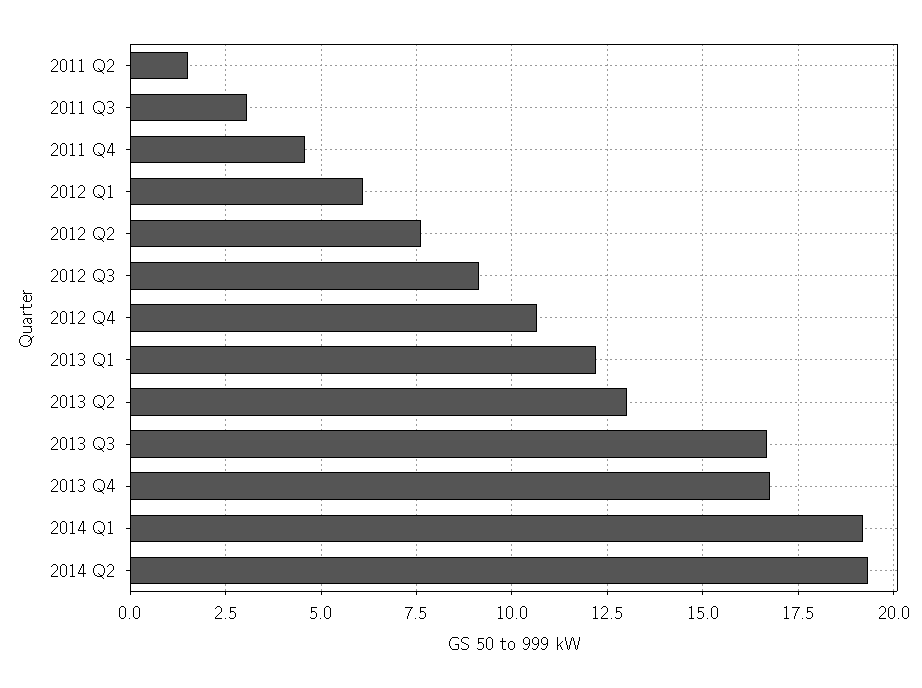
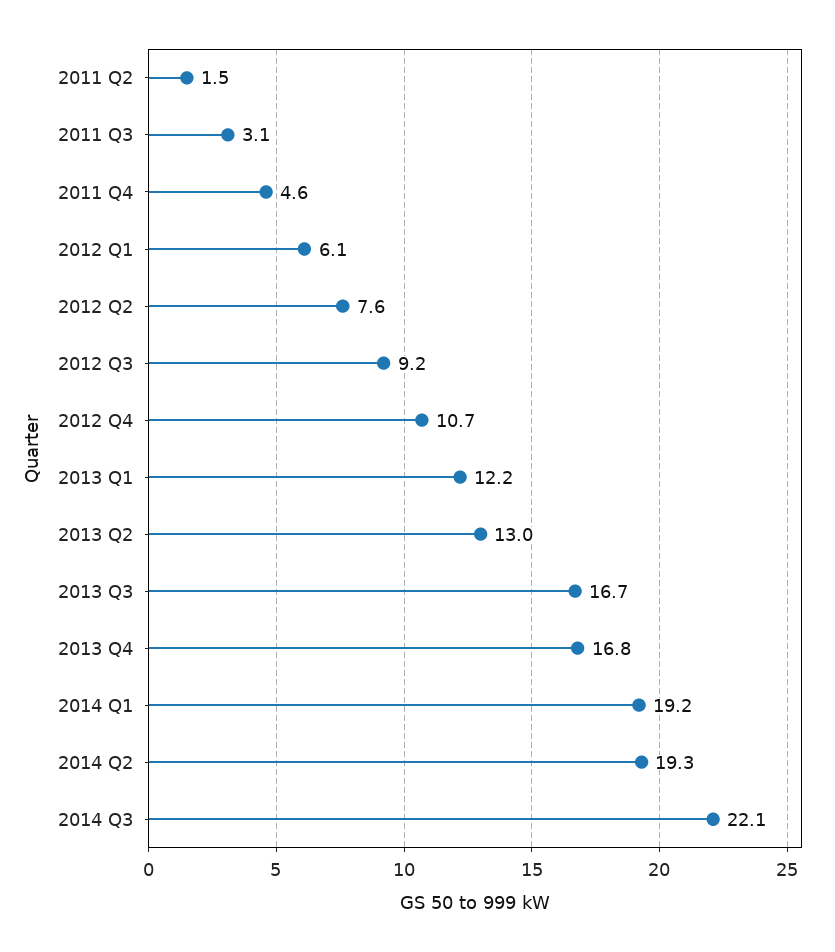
2014 Q3: none -> 22.1

